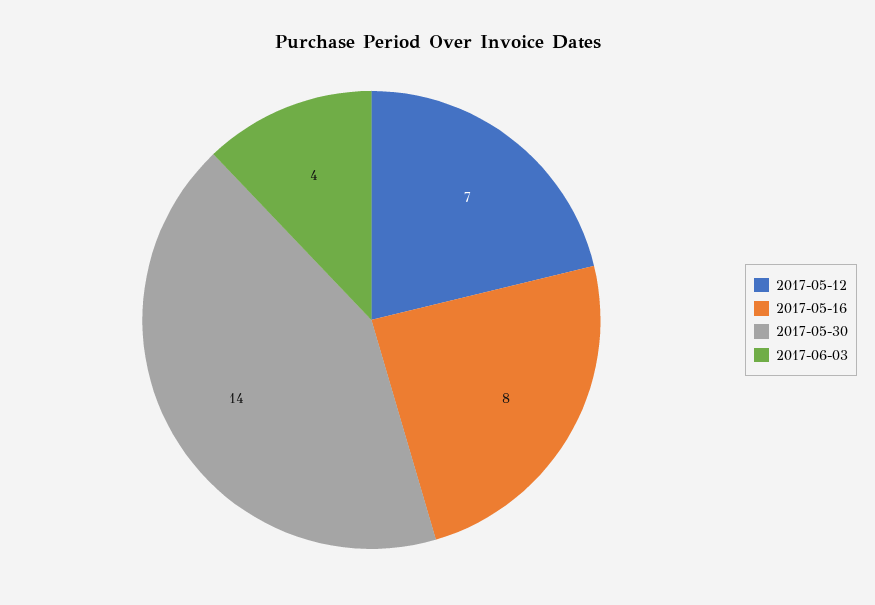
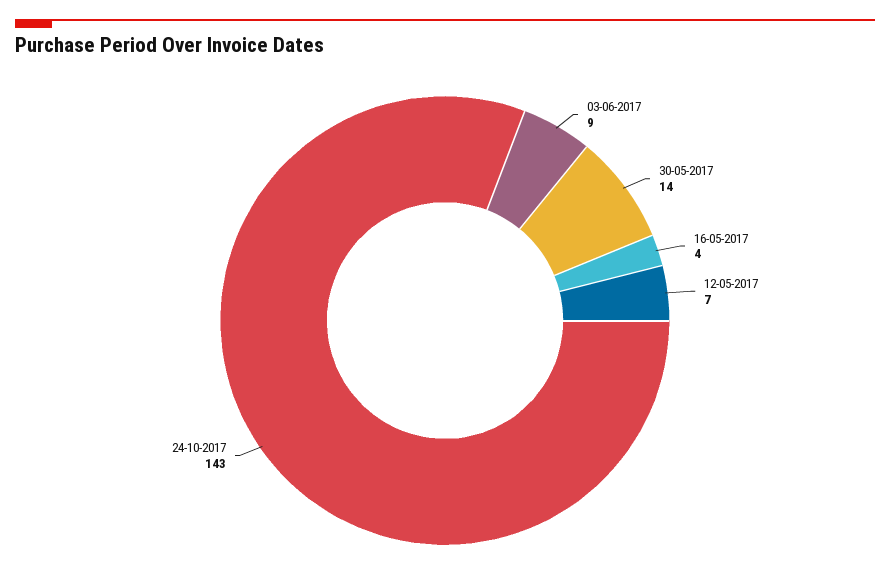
2017-05-16: 8 -> 4
2017-06-03: 4 -> 9
24-10-2017: none -> 143

